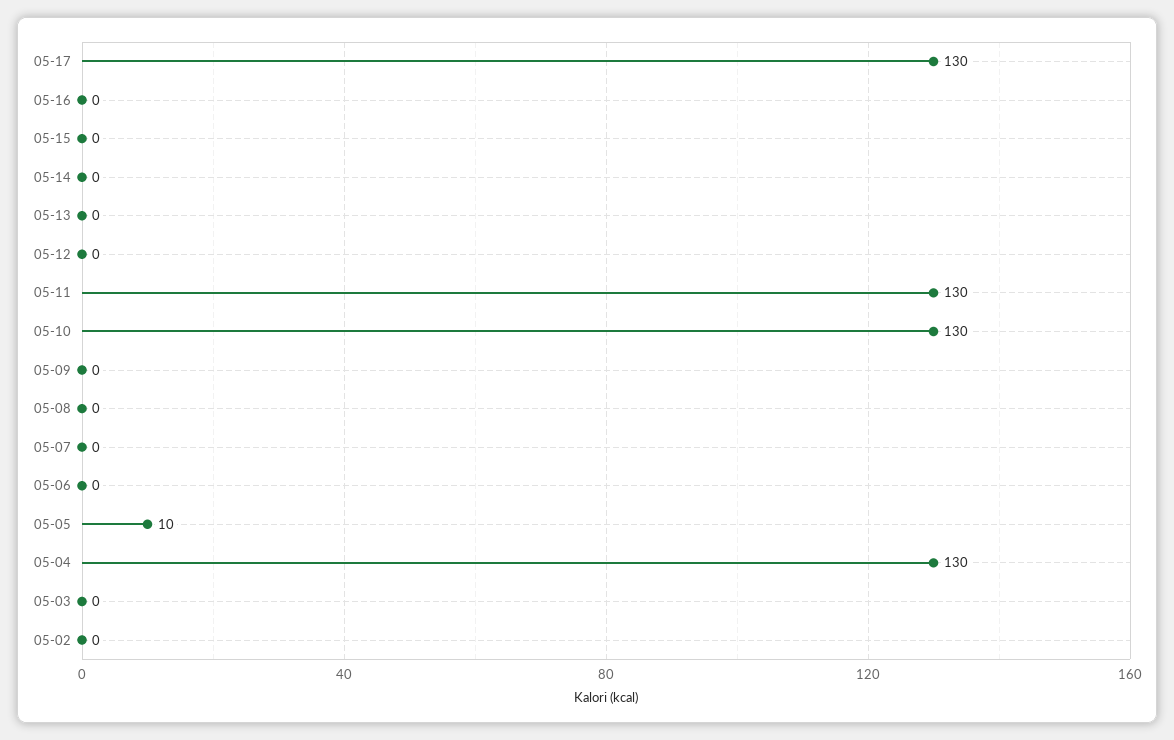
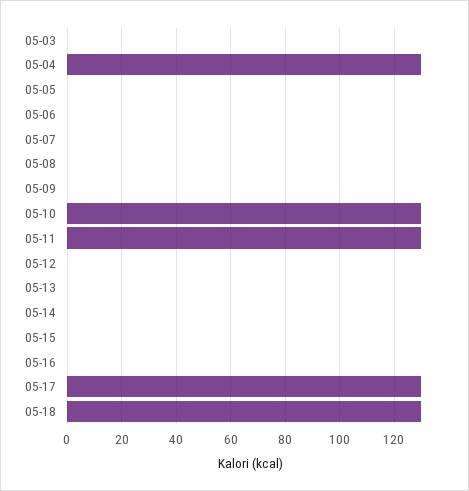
05-05: 10 -> 0
05-02: 0 -> none
05-18: none -> 130

